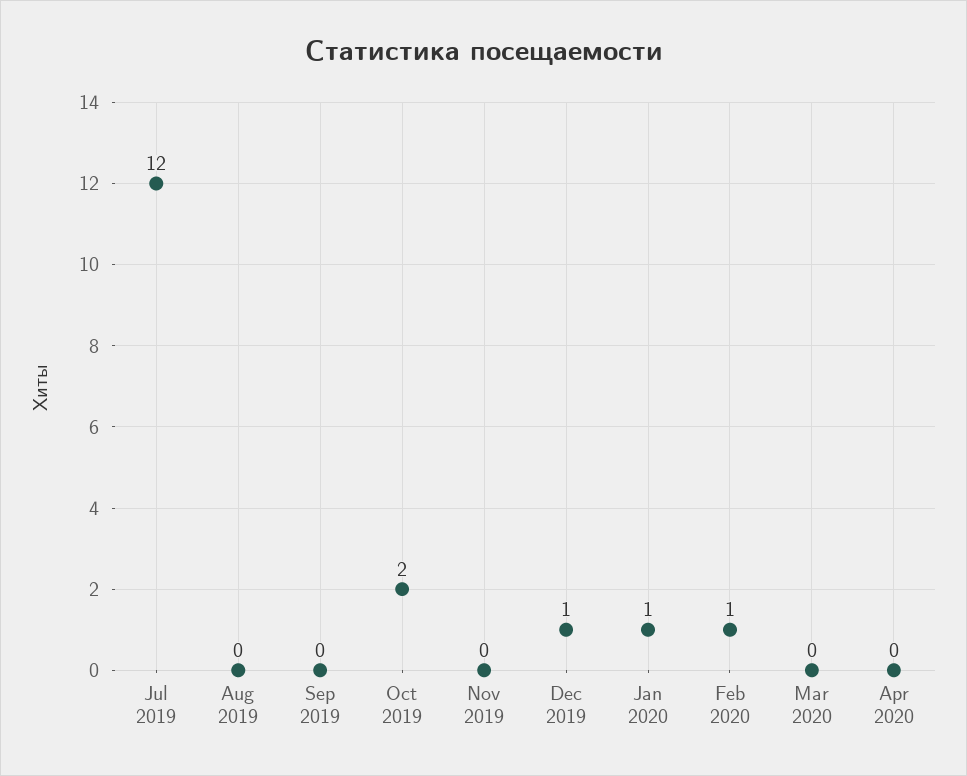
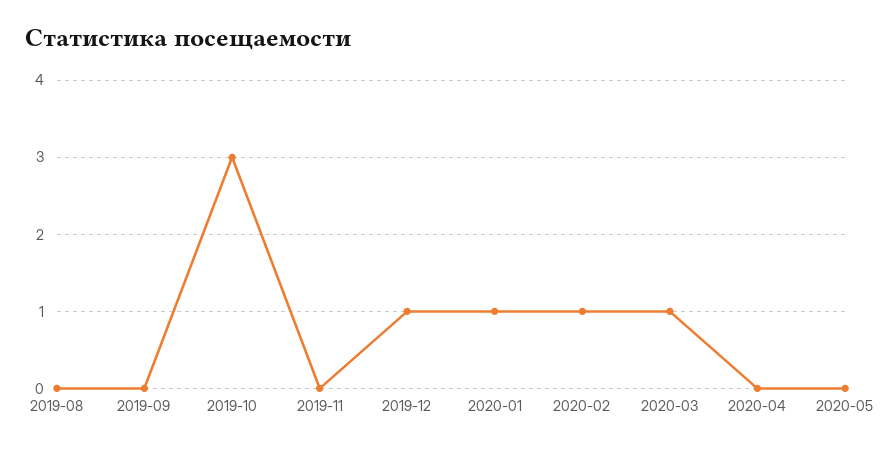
Jul 2019: 12 -> none
Oct 2019: 2 -> 3
Mar 2020: 0 -> 1
2020-05: none -> 0

